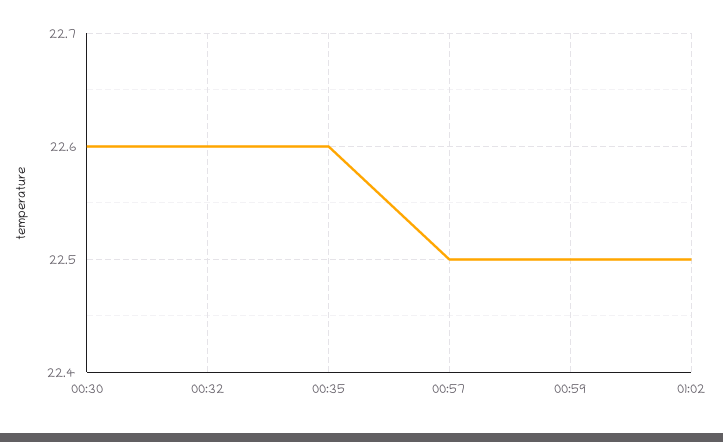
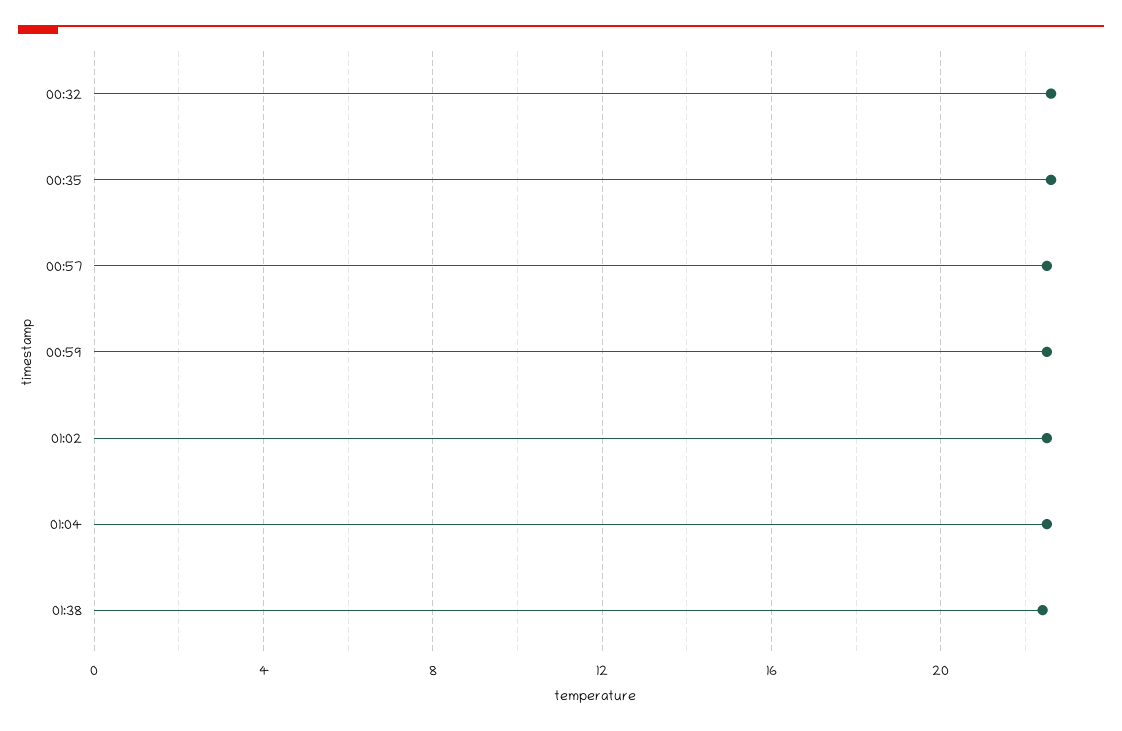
00:30: 22.6 -> none
01:04: none -> 22.5
01:38: none -> 22.5

